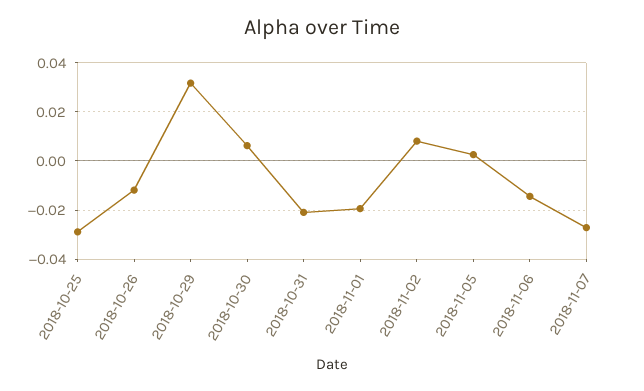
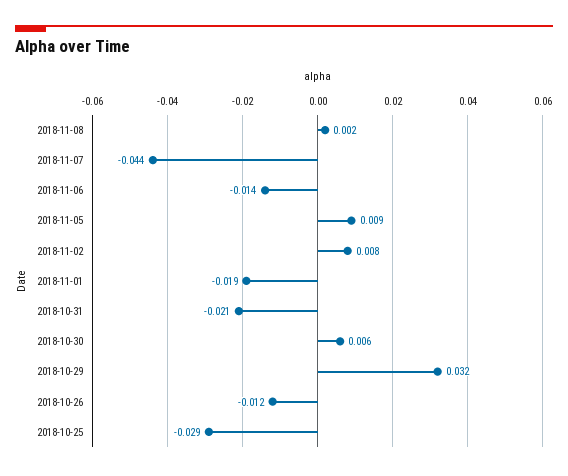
2018-11-05: 0.0025 -> 0.009
2018-11-07: -0.0275 -> -0.044
2018-11-08: none -> 0.002

